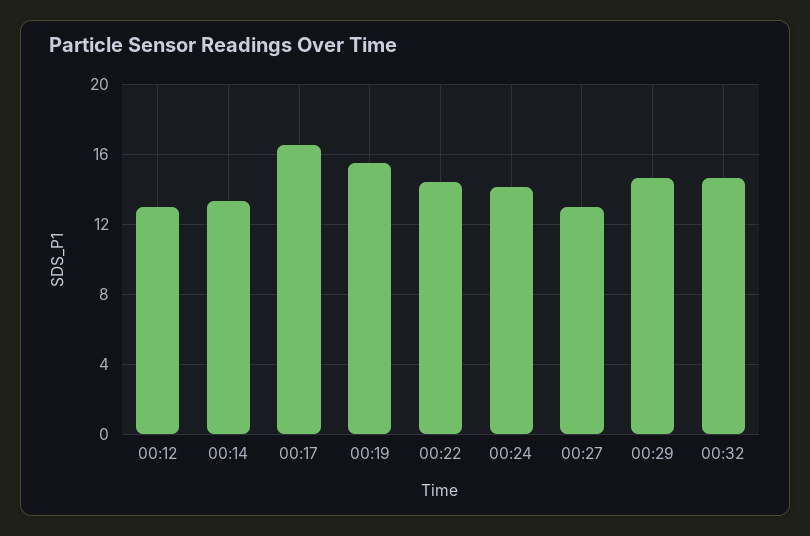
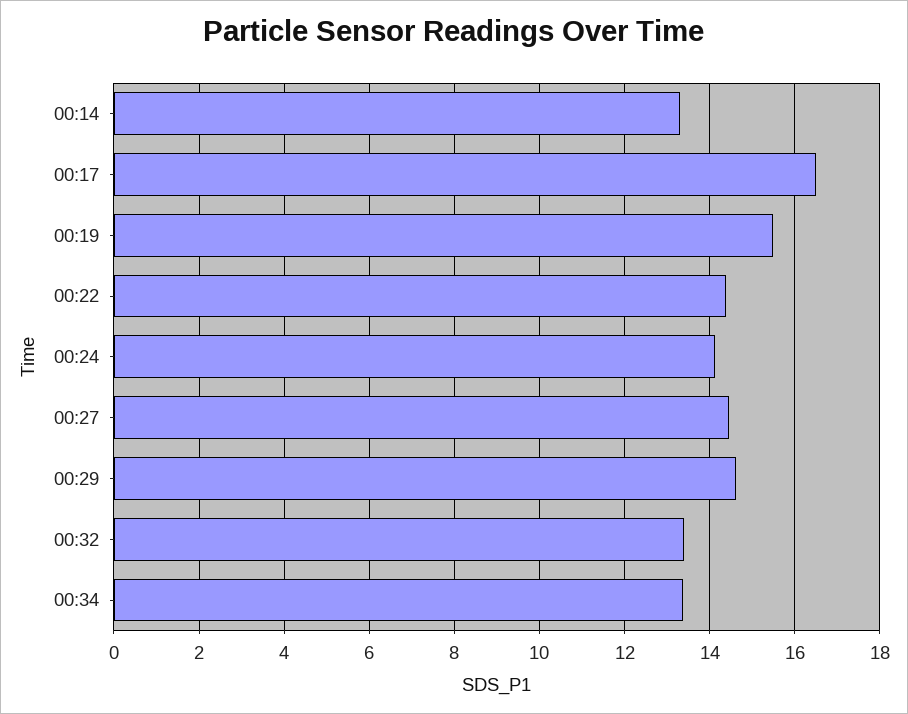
00:12: 13 -> none
00:27: 13 -> 14.4
00:32: 14.5 -> 13.4
00:34: none -> 13.4

